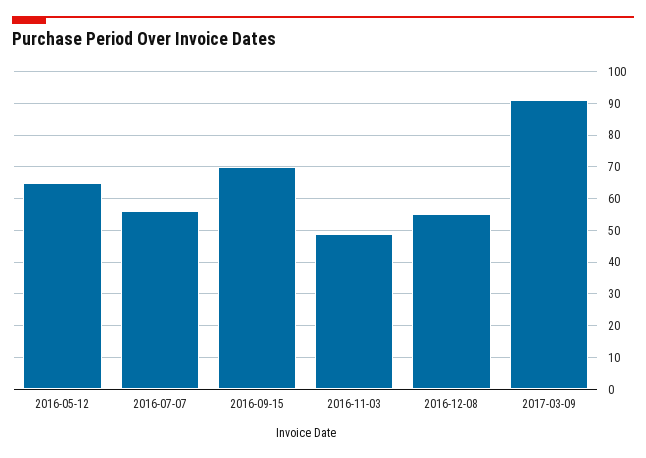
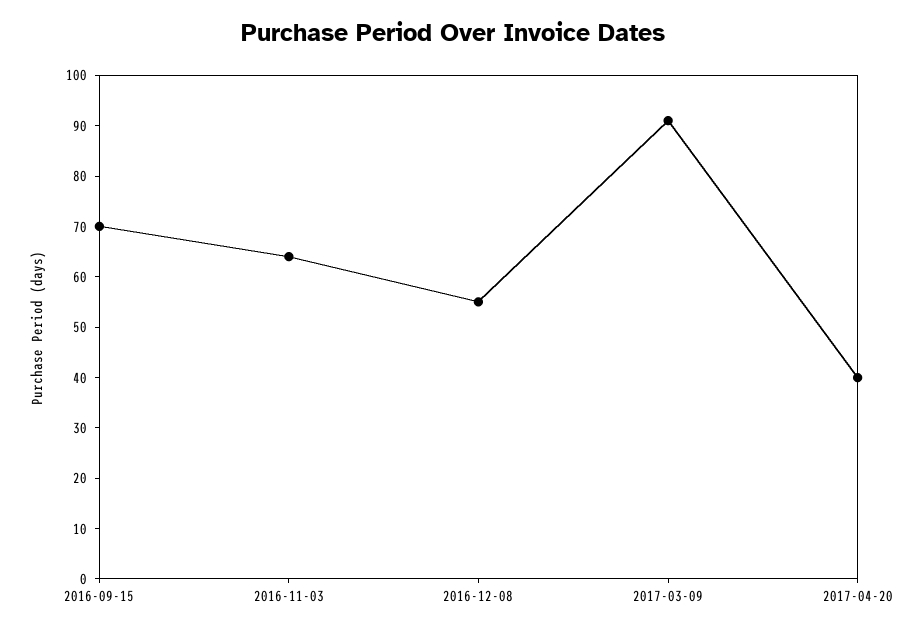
2016-05-12: 65 -> none
2016-07-07: 55 -> none
2016-11-03: 50 -> 65
2017-04-20: none -> 40

